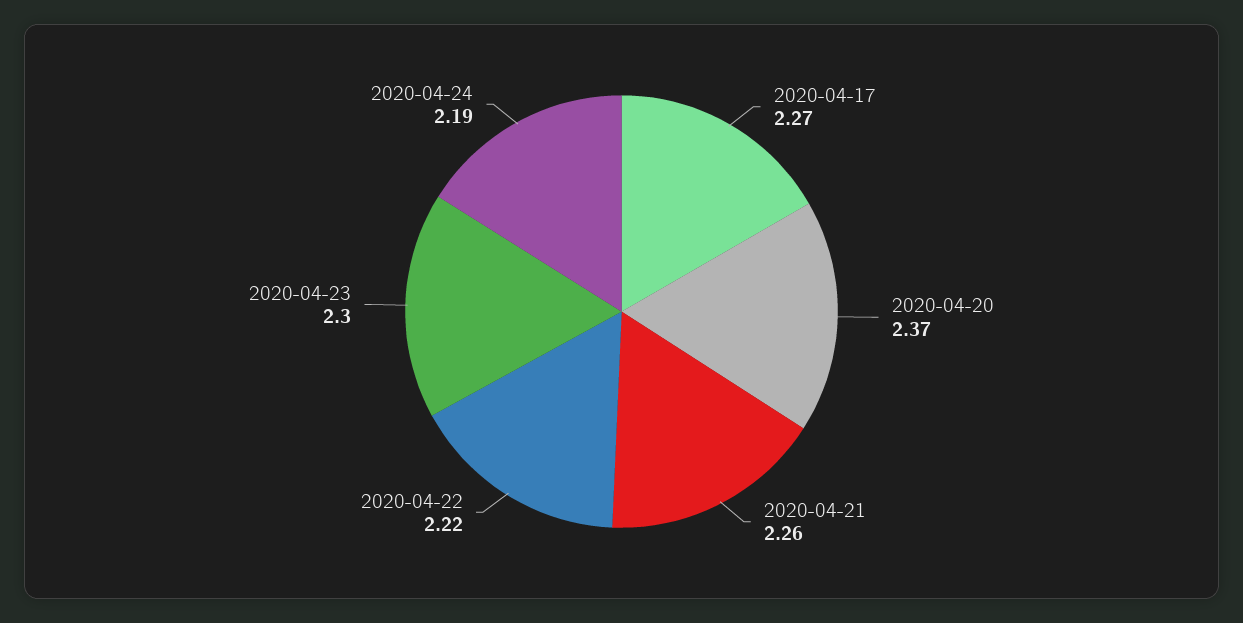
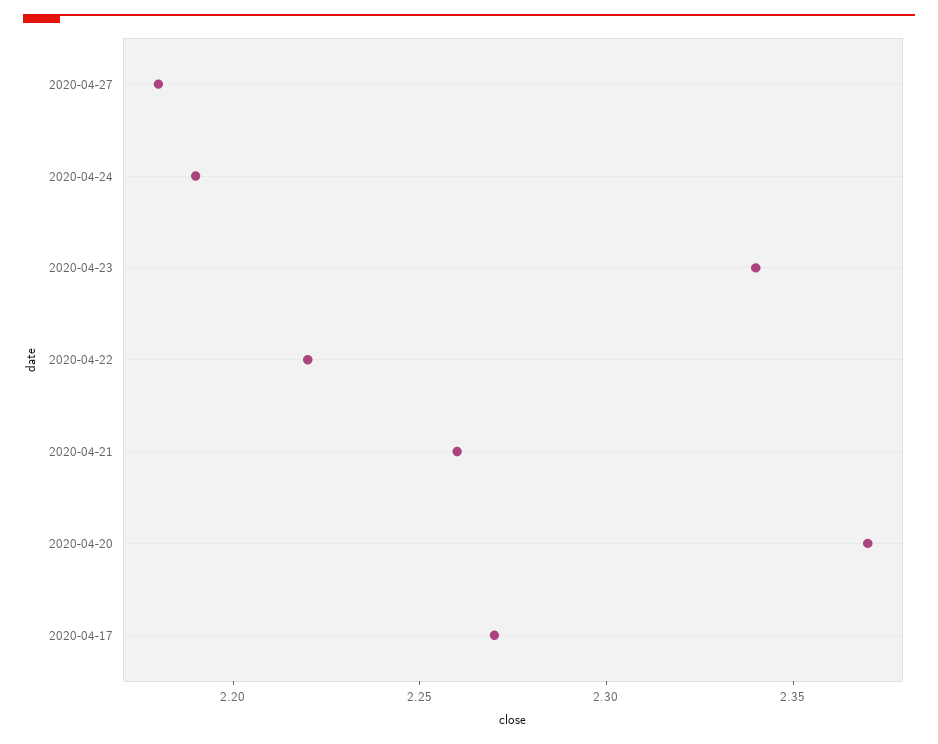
2020-04-23: 2.3 -> 2.34
2020-04-27: none -> 2.18

